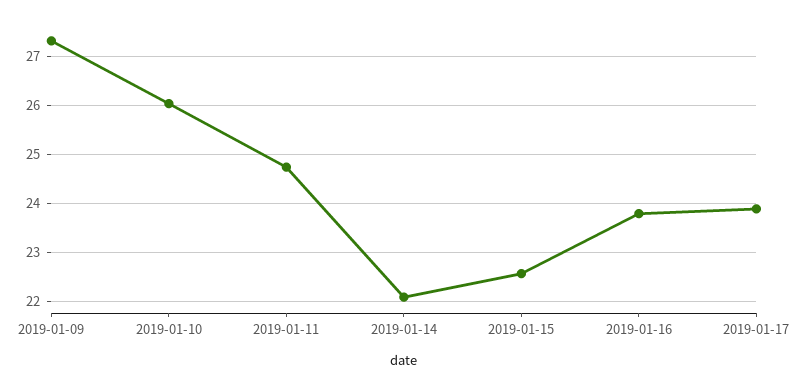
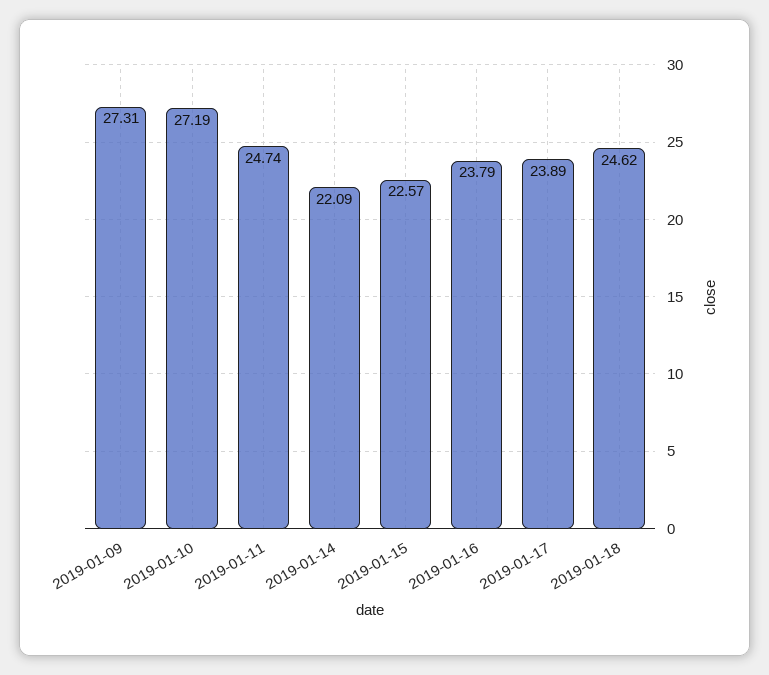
2019-01-10: 26 -> 27.19
2019-01-18: none -> 24.62

